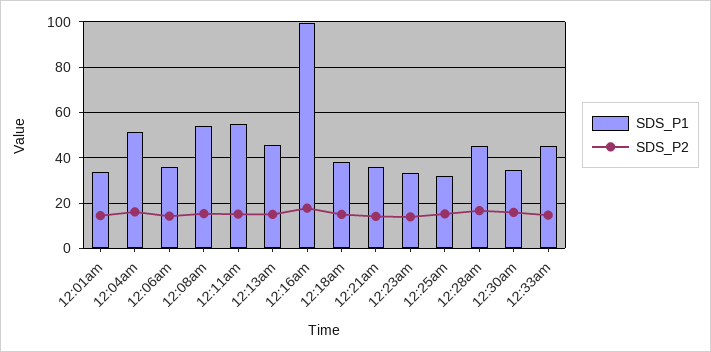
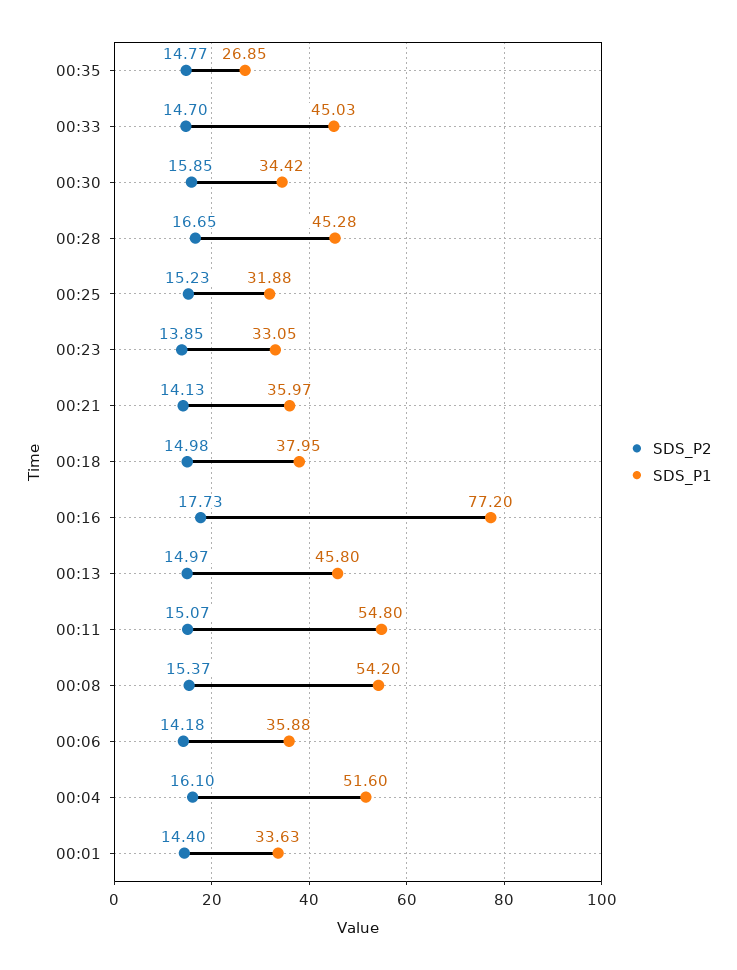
SDS_P1, 12:16am: 100 -> 77.2
SDS_P2, 00:35: none -> 14.77
SDS_P1, 00:35: none -> 26.85

